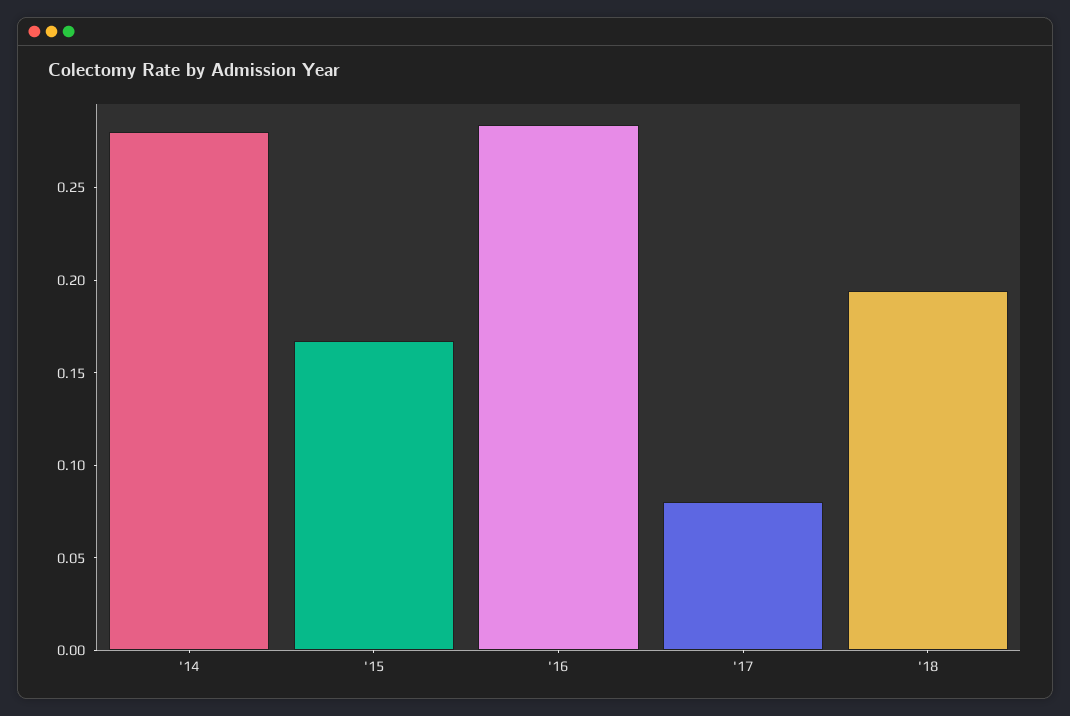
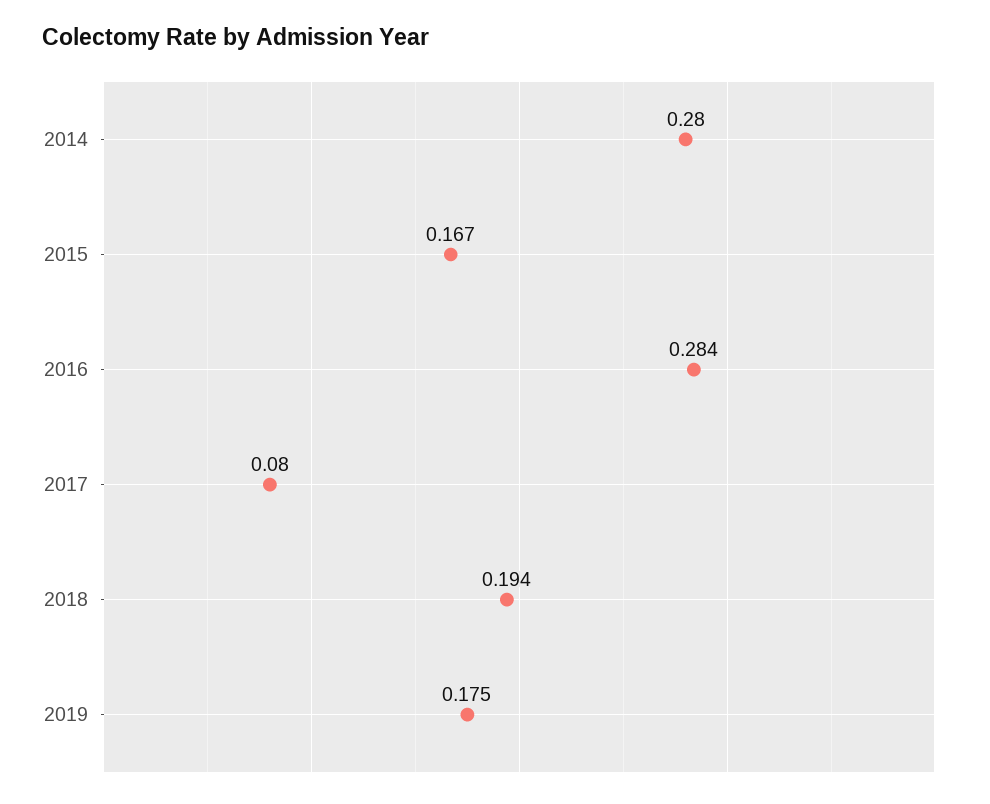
2019: none -> 0.175

